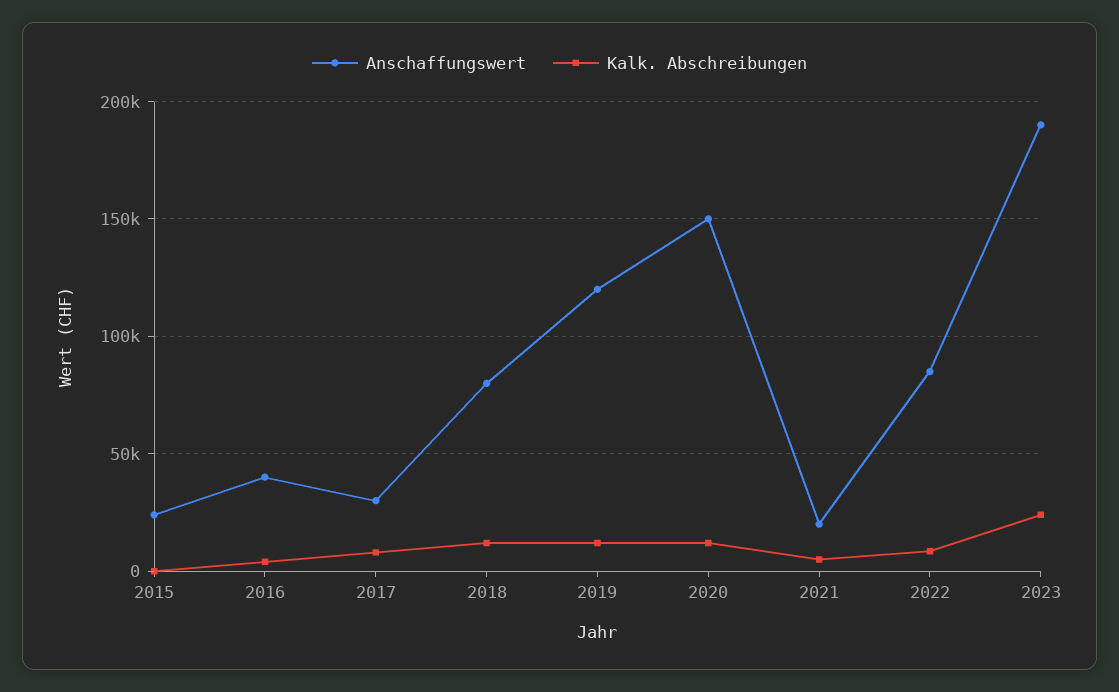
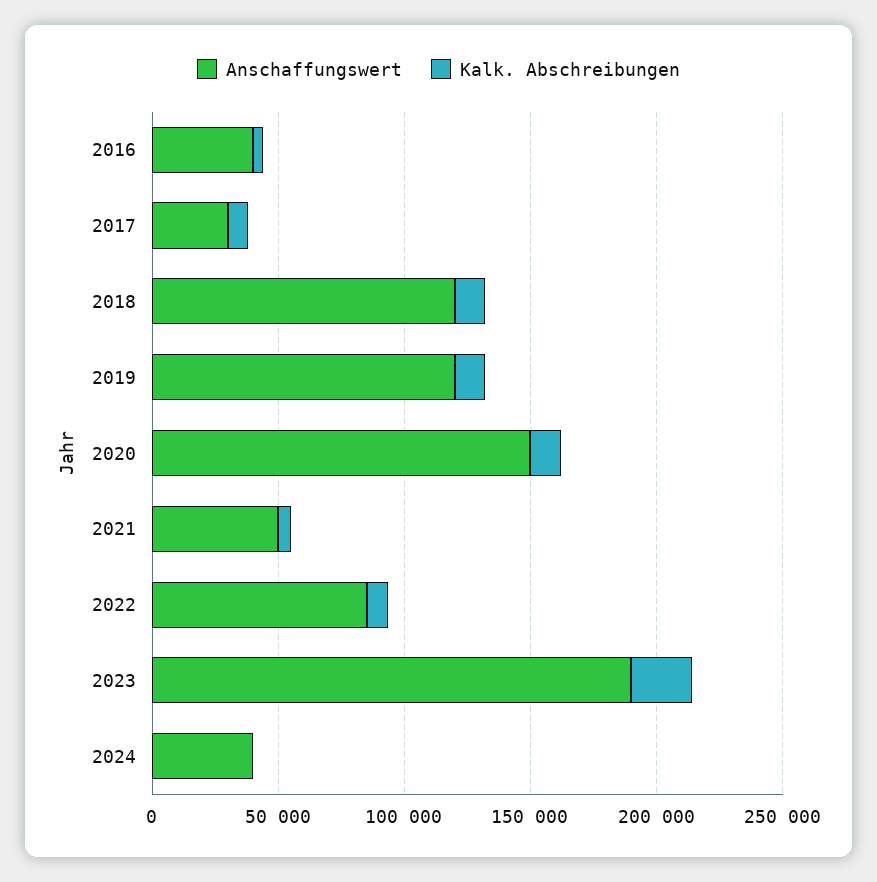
Anschaffungswert, 2015: 25000 -> none
Kalk. Abschreibungen, 2015: 0 -> none
Anschaffungswert, 2018: 80000 -> 120000
Anschaffungswert, 2021: 20000 -> 50000
Anschaffungswert, 2024: none -> 40000
Kalk. Abschreibungen, 2024: none -> 0

